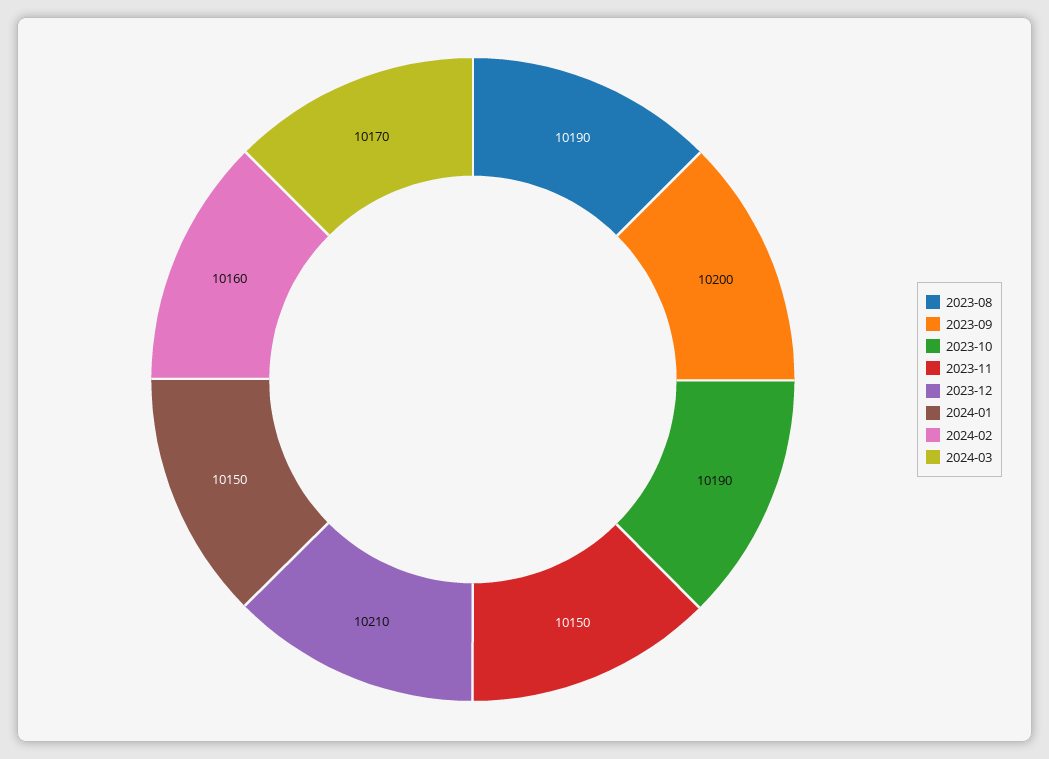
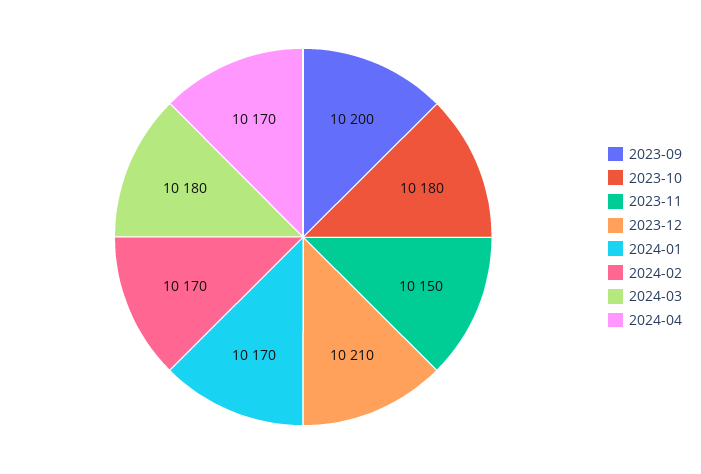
2023-08: 10190 -> none
2023-10: 10190 -> 10180
2024-01: 10150 -> 10170
2024-02: 10160 -> 10170
2024-03: 10170 -> 10180
2024-04: none -> 10170

